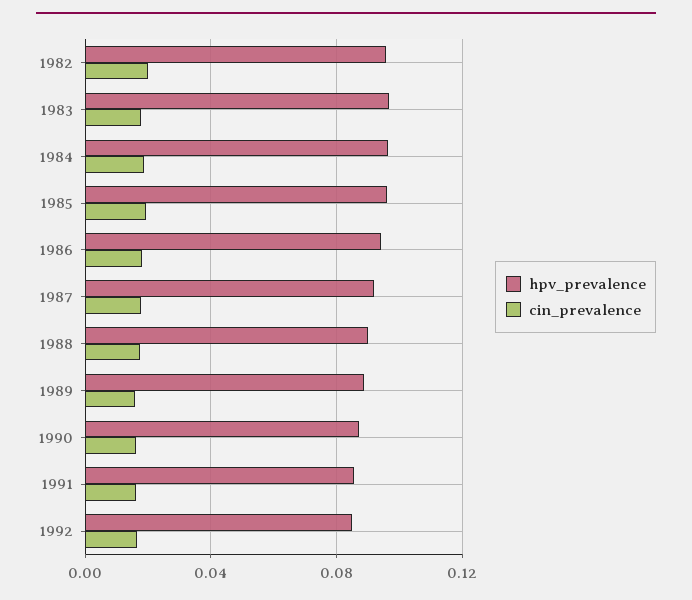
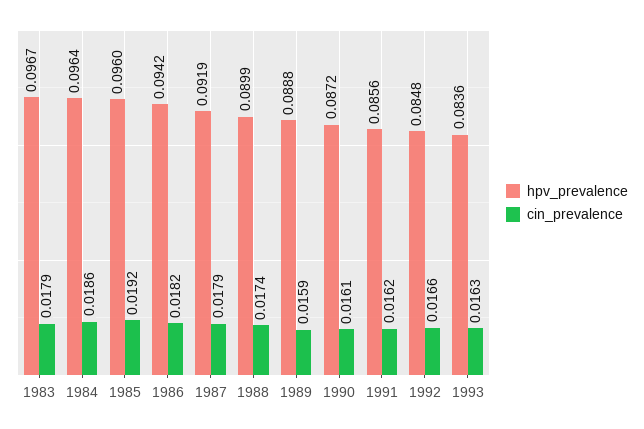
hpv_prevalence, 1982: 0.095 -> none
cin_prevalence, 1982: 0.02 -> none
hpv_prevalence, 1993: none -> 0.0836
cin_prevalence, 1993: none -> 0.0163

